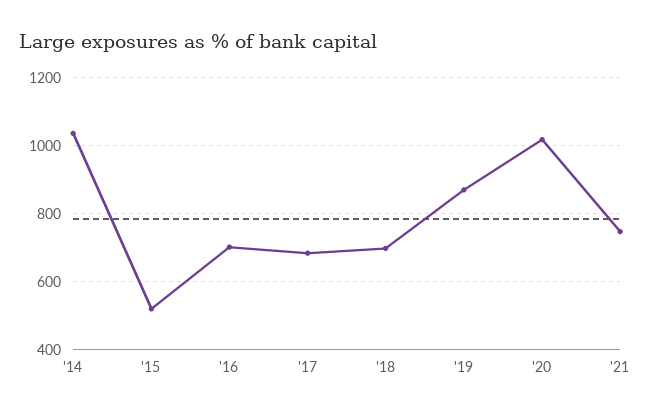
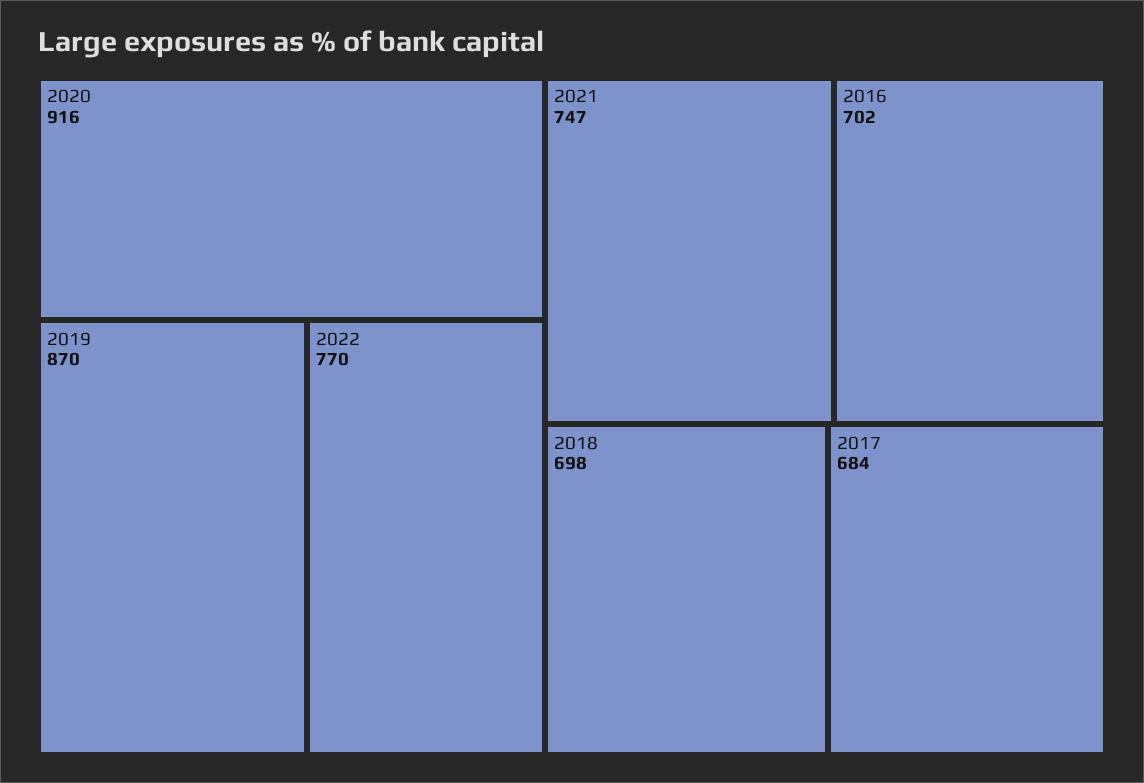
'14: 1040 -> none
'15: 520 -> none
'20: 1020 -> 916
2022: none -> 770

